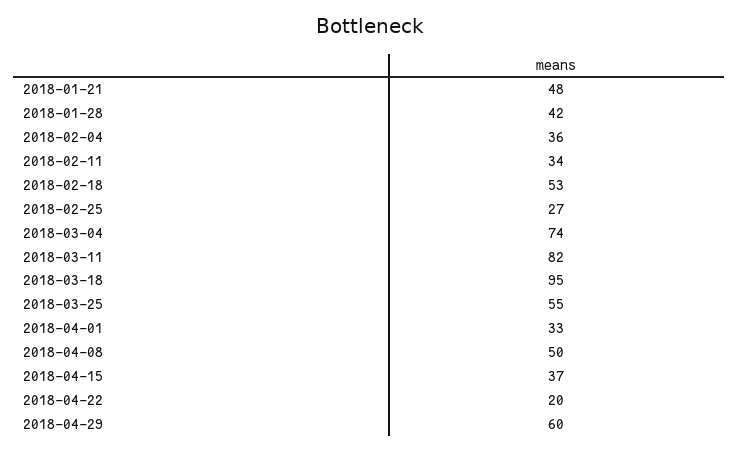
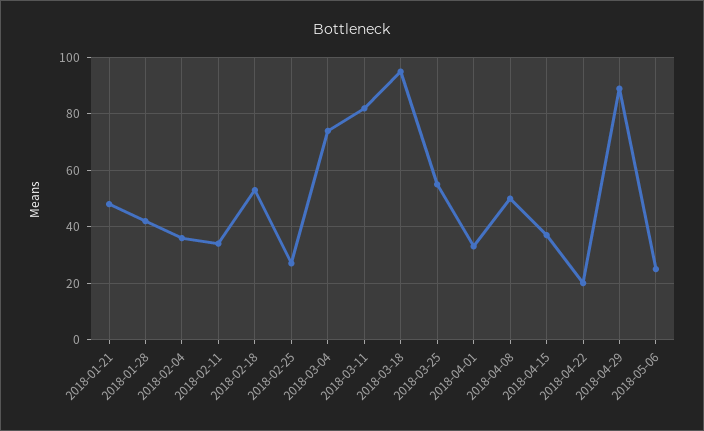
2018-04-29: 60 -> 90
2018-05-06: none -> 25

